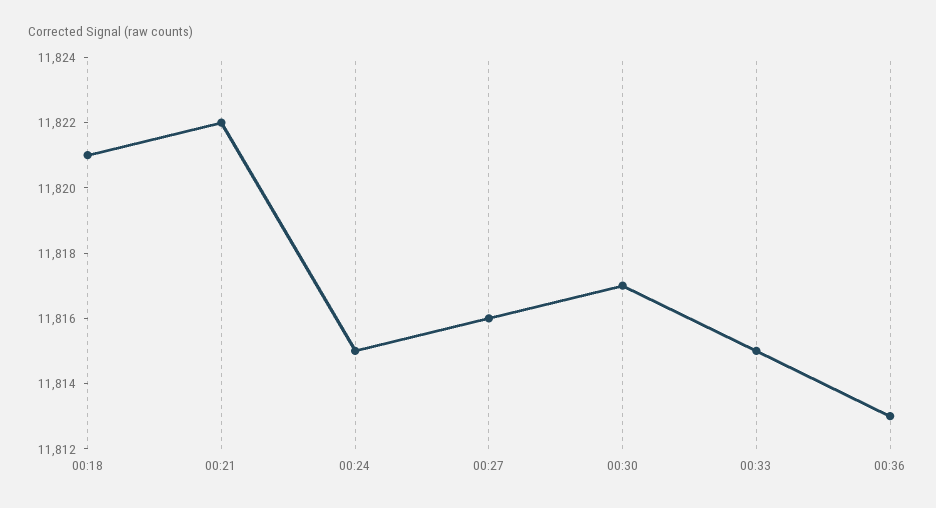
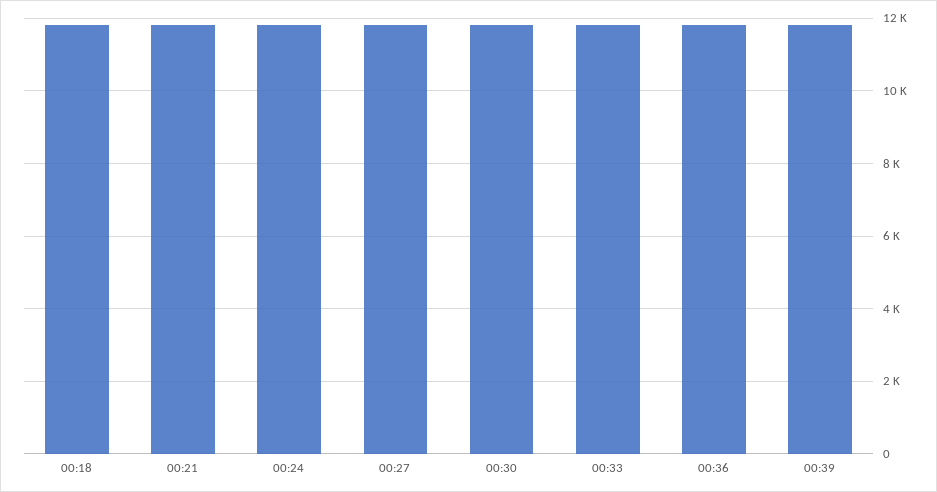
00:39: none -> 11800

